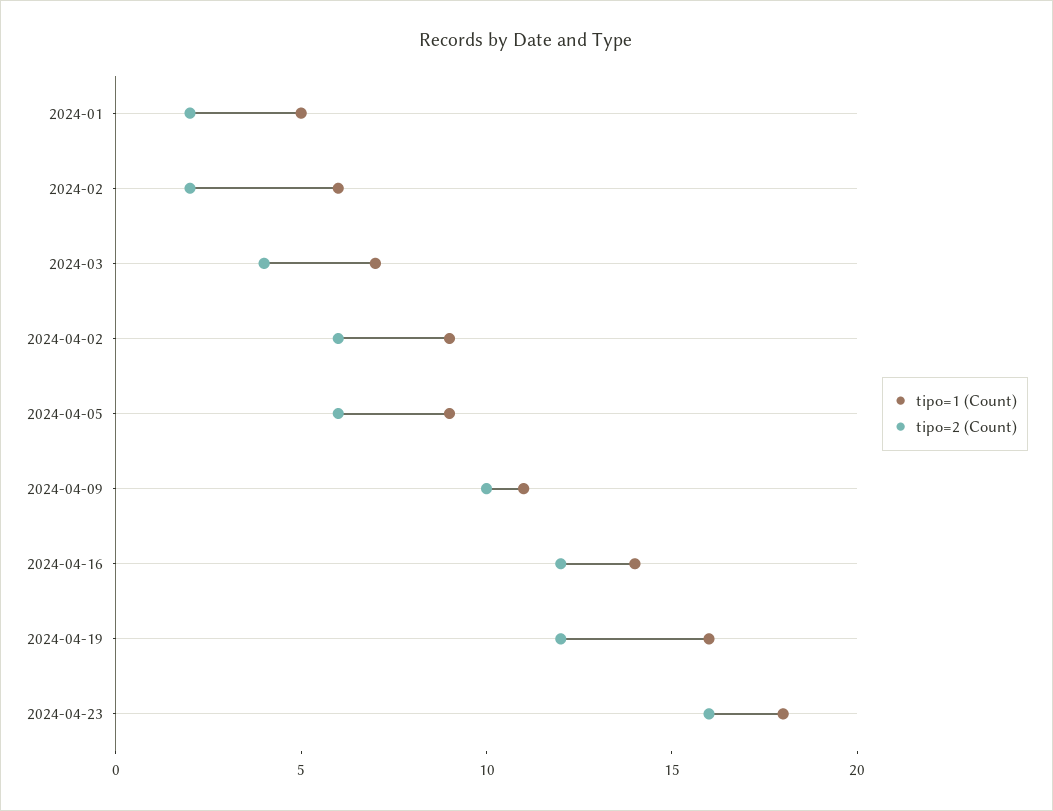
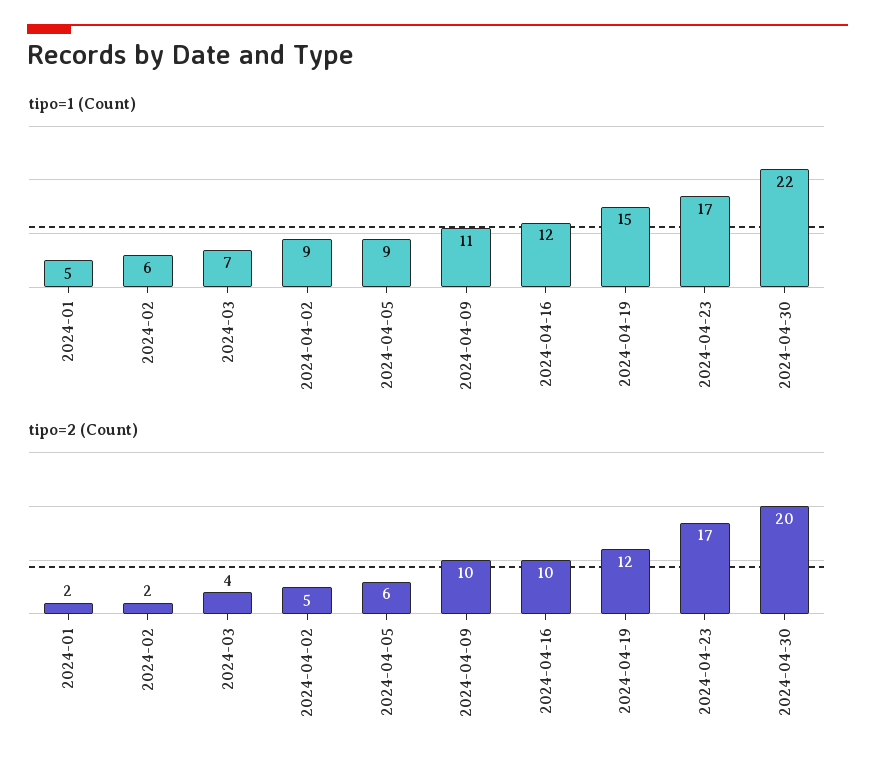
tipo=2 (Count), 2024-04-02: 6 -> 5
tipo=1 (Count), 2024-04-16: 14 -> 12
tipo=2 (Count), 2024-04-16: 12 -> 10
tipo=1 (Count), 2024-04-19: 16 -> 15
tipo=1 (Count), 2024-04-23: 18 -> 17
tipo=2 (Count), 2024-04-23: 16 -> 17
tipo=1 (Count), 2024-04-30: none -> 22
tipo=2 (Count), 2024-04-30: none -> 20

